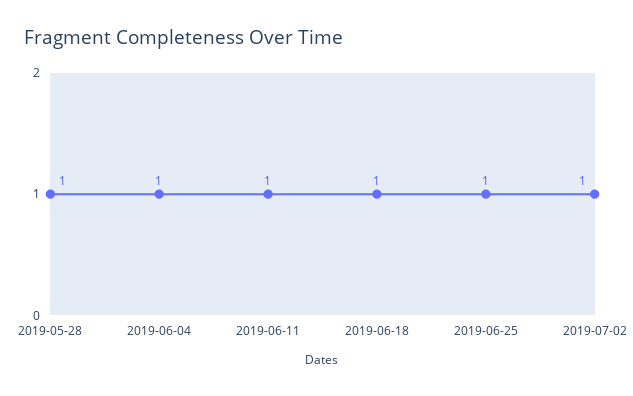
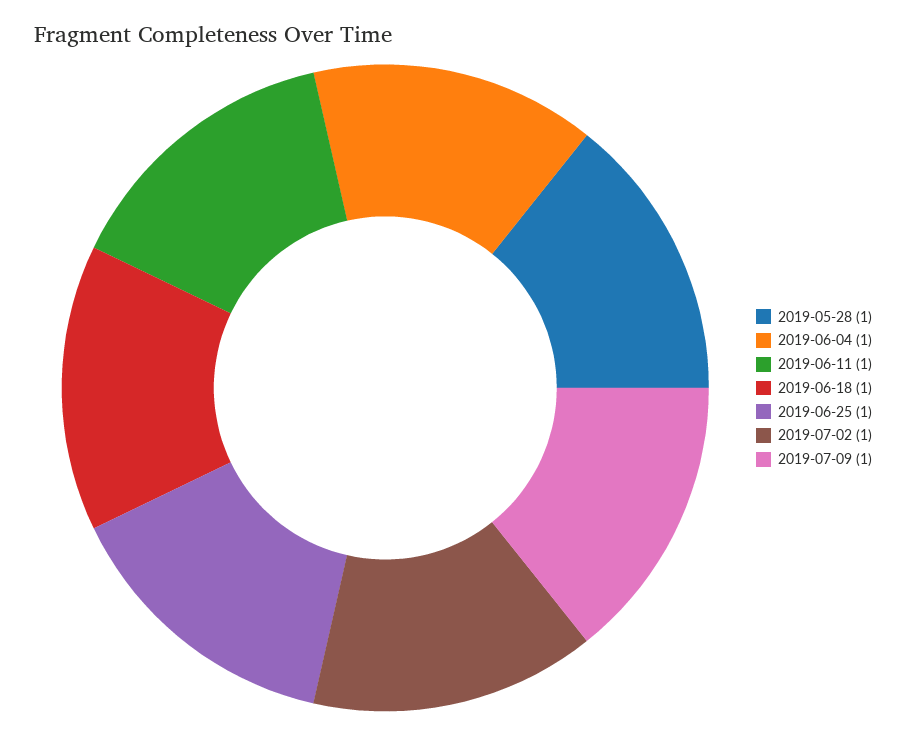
2019-07-09: none -> 1

